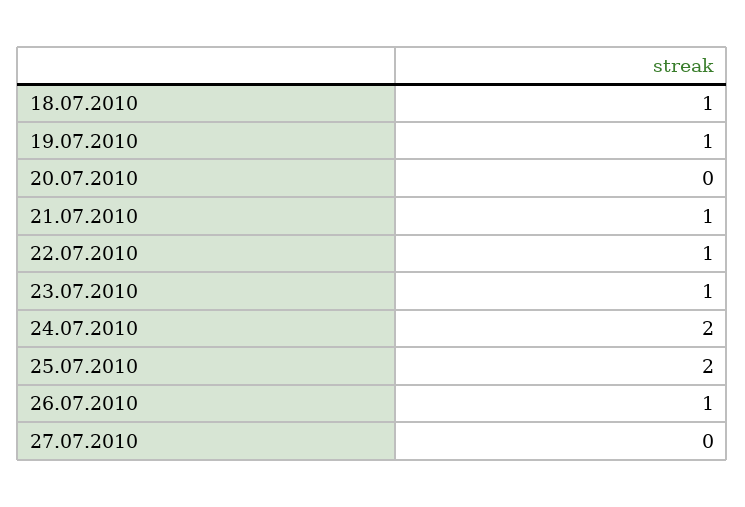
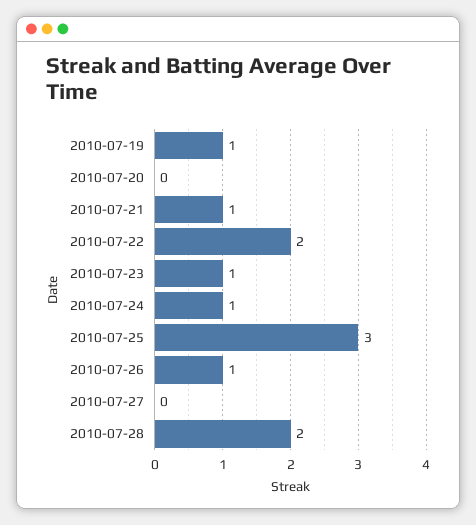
18.07.2010: 1 -> none
22.07.2010: 1 -> 2
24.07.2010: 2 -> 1
25.07.2010: 2 -> 3
2010-07-28: none -> 2

